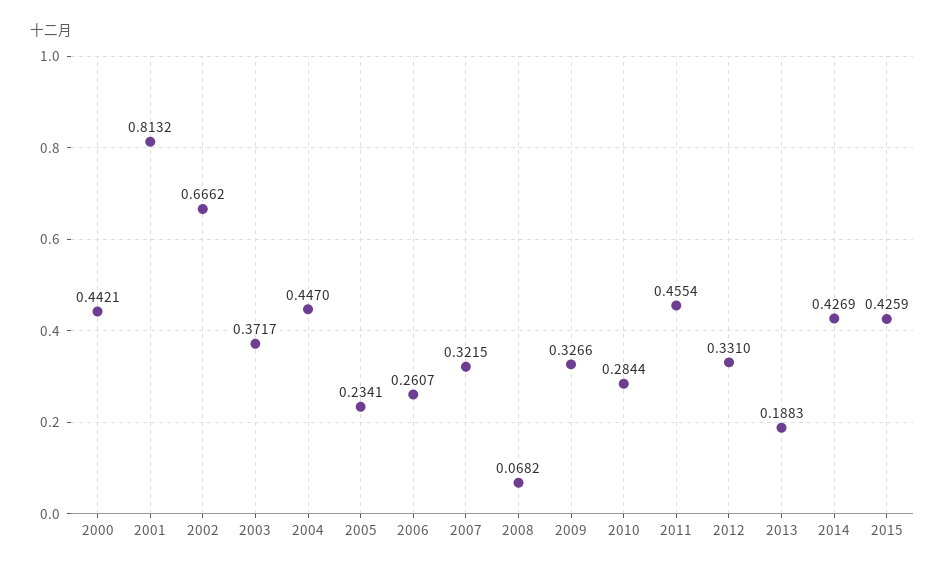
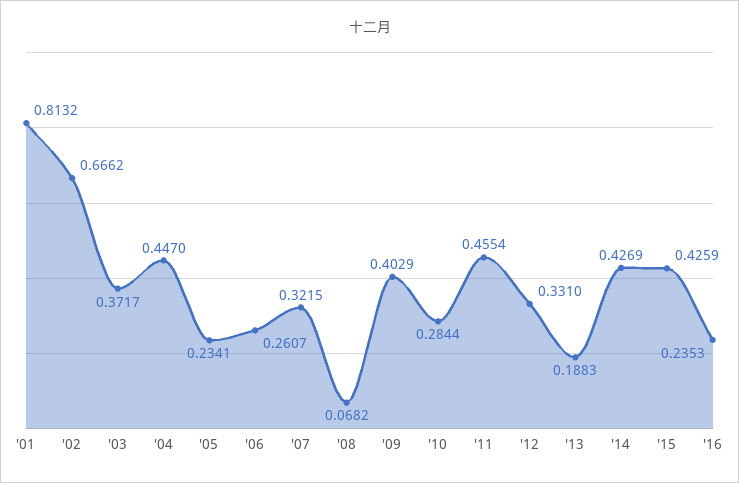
2000: 0.4421 -> none
2009: 0.3266 -> 0.4029
'16: none -> 0.2353

